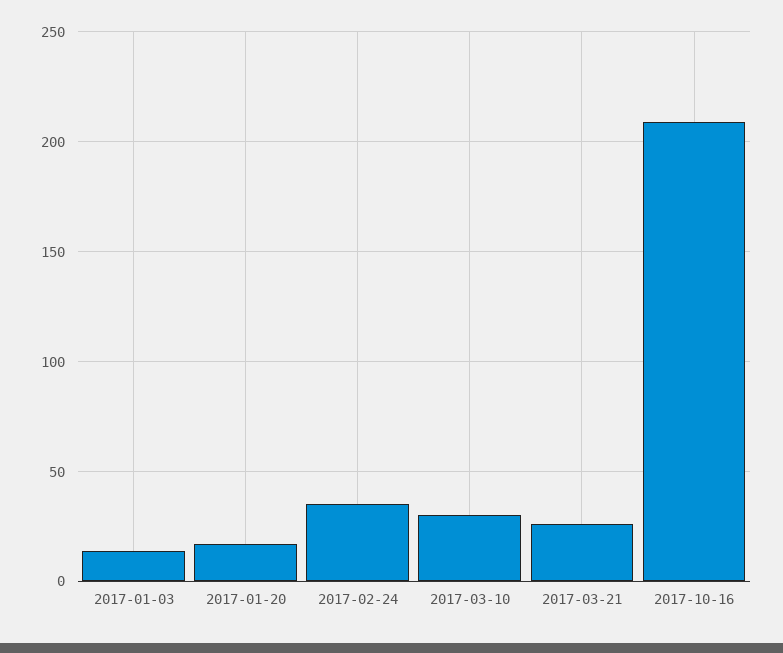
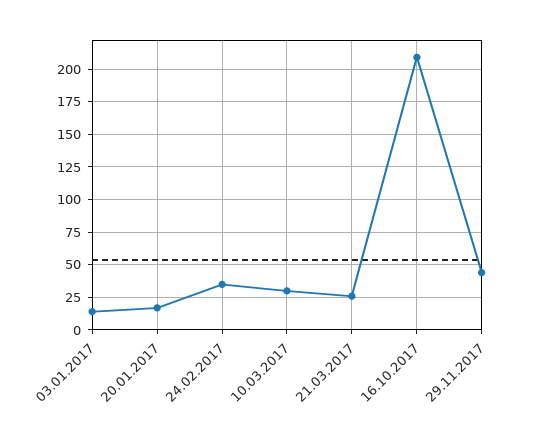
29.11.2017: none -> 45

